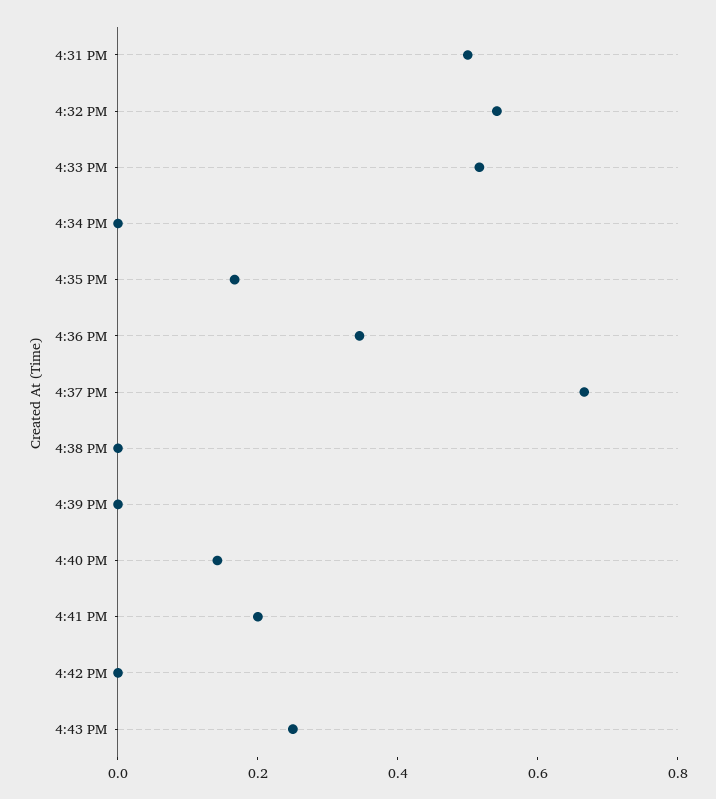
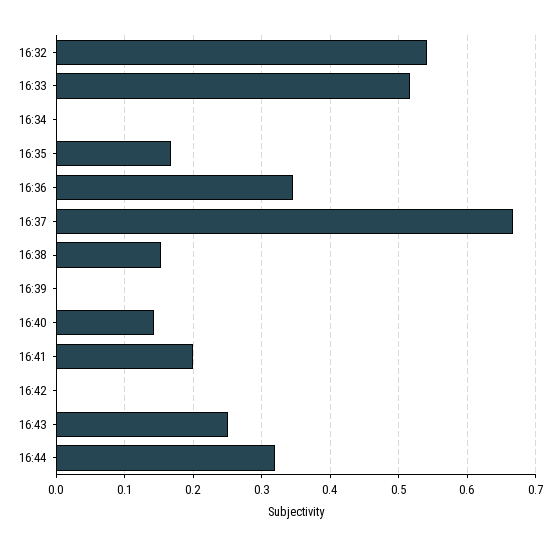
4:31 PM: 0.5 -> none
4:38 PM: 0 -> 0.15
16:44: none -> 0.32

